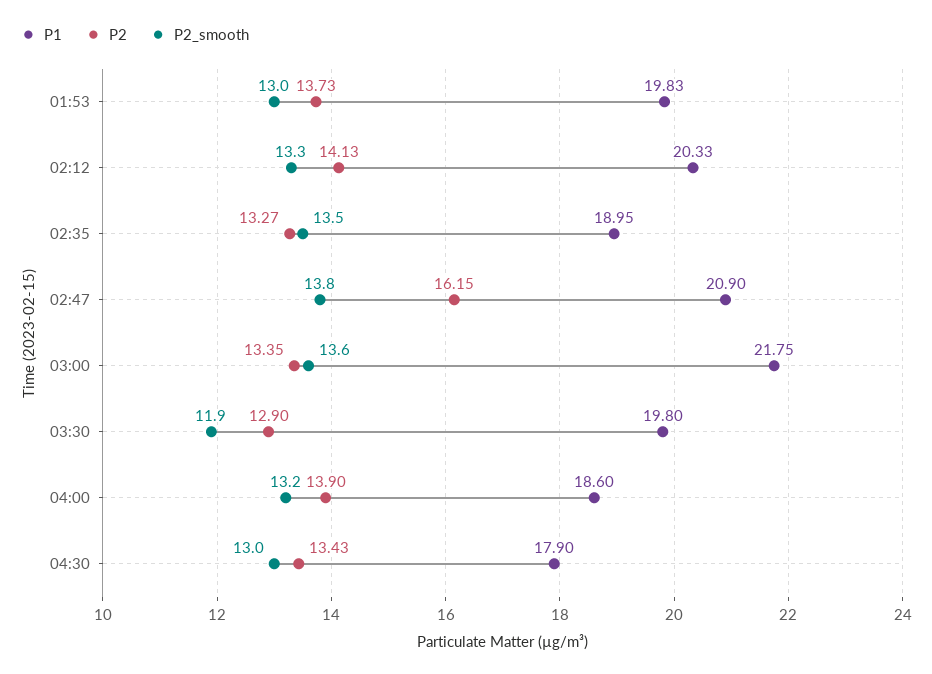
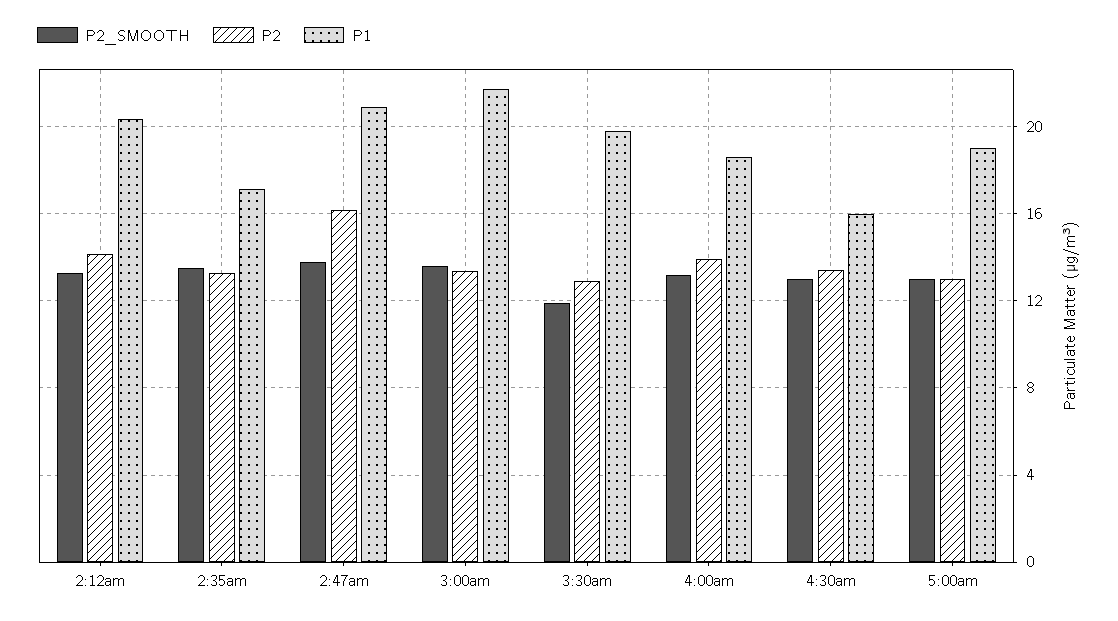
P1, 01:53: 19.83 -> none
P2, 01:53: 13.73 -> none
P2_smooth, 01:53: 13 -> none
P1, 02:35: 18.95 -> 17
P1, 04:30: 17.9 -> 16
P2_smooth, 5:00am: none -> 13
P2, 5:00am: none -> 13
P1, 5:00am: none -> 19

